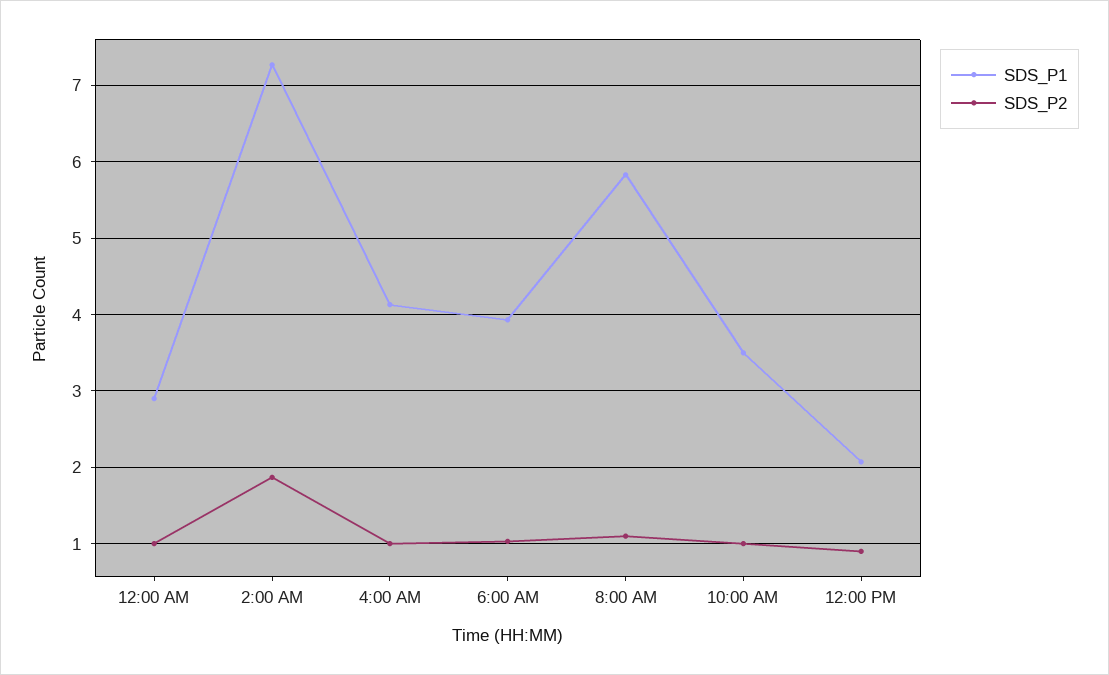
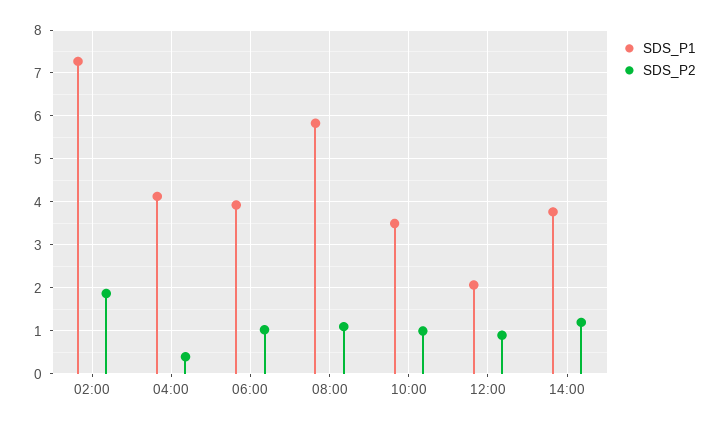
SDS_P1, 12:00 AM: 2.9 -> none
SDS_P2, 12:00 AM: 1 -> none
SDS_P2, 4:00 AM: 1 -> 0.4
SDS_P1, 14:00: none -> 3.8
SDS_P2, 14:00: none -> 1.2

